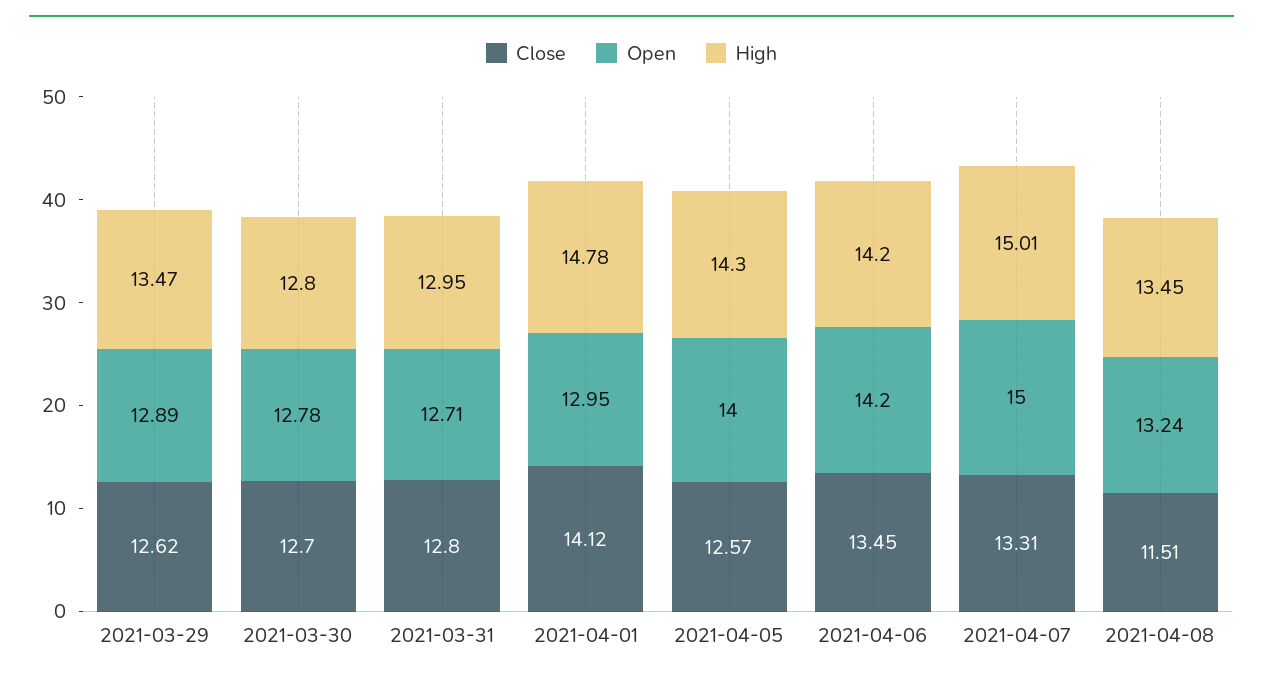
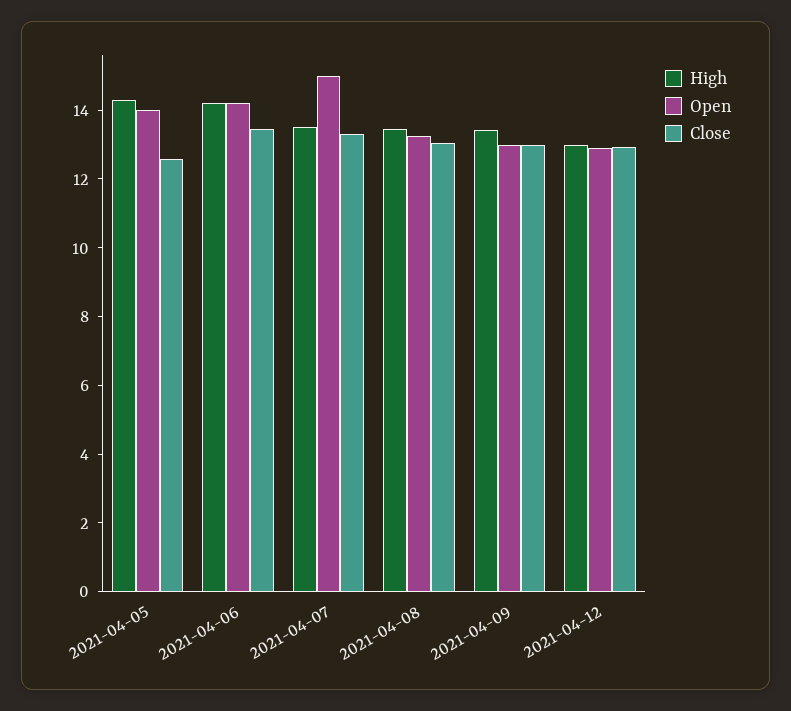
Close, 2021-03-29: 12.62 -> none
Open, 2021-03-29: 12.89 -> none
High, 2021-03-29: 13.47 -> none
Close, 2021-03-30: 12.7 -> none
Open, 2021-03-30: 12.78 -> none
High, 2021-03-30: 12.8 -> none
Close, 2021-03-31: 12.8 -> none
Open, 2021-03-31: 12.71 -> none
High, 2021-03-31: 12.95 -> none
Close, 2021-04-01: 14.12 -> none
Open, 2021-04-01: 12.95 -> none
High, 2021-04-01: 14.78 -> none
High, 2021-04-07: 15.01 -> 13.5
Close, 2021-04-08: 11.51 -> 13
High, 2021-04-09: none -> 13.5
Open, 2021-04-09: none -> 13
Close, 2021-04-09: none -> 13
High, 2021-04-12: none -> 13
Open, 2021-04-12: none -> 13
Close, 2021-04-12: none -> 13

